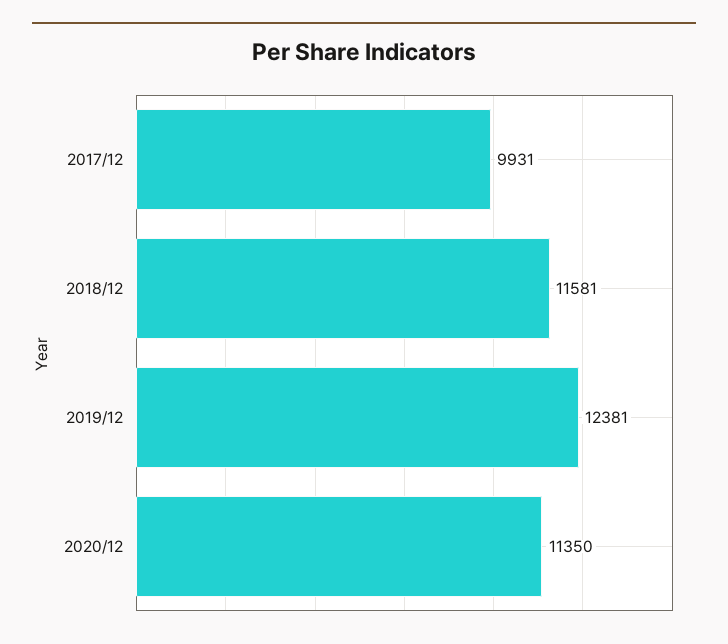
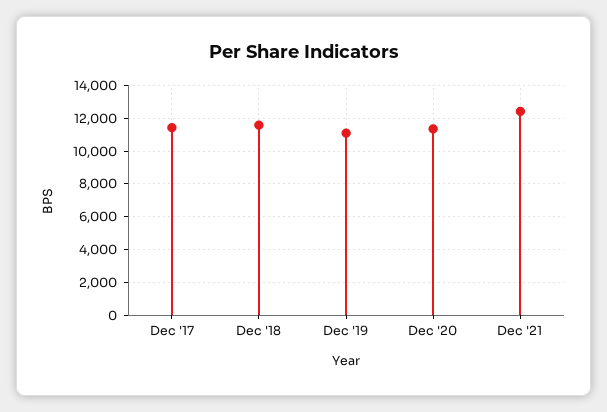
2017/12: 9931 -> 11500
2019/12: 12381 -> 11000
Dec '21: none -> 12500

